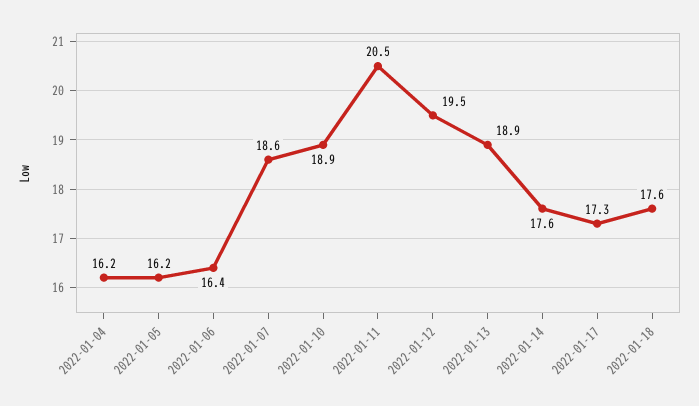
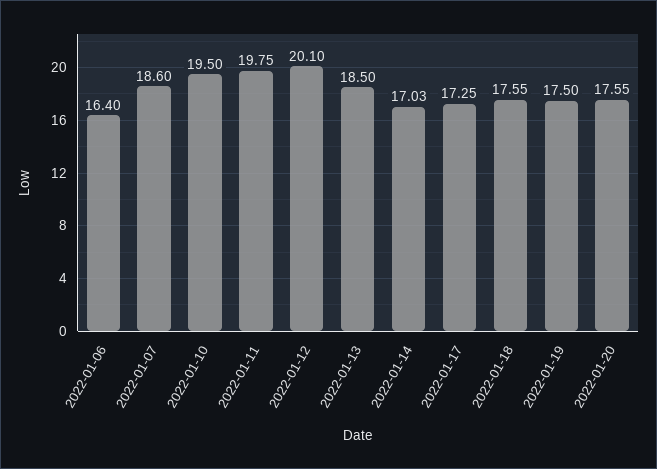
2022-01-04: 16.2 -> none
2022-01-05: 16.2 -> none
2022-01-10: 18.9 -> 19.5
2022-01-11: 20.5 -> 19.75
2022-01-12: 19.5 -> 20.1
2022-01-13: 18.9 -> 18.5
2022-01-14: 17.6 -> 17.03
2022-01-19: none -> 17.5
2022-01-20: none -> 17.55

